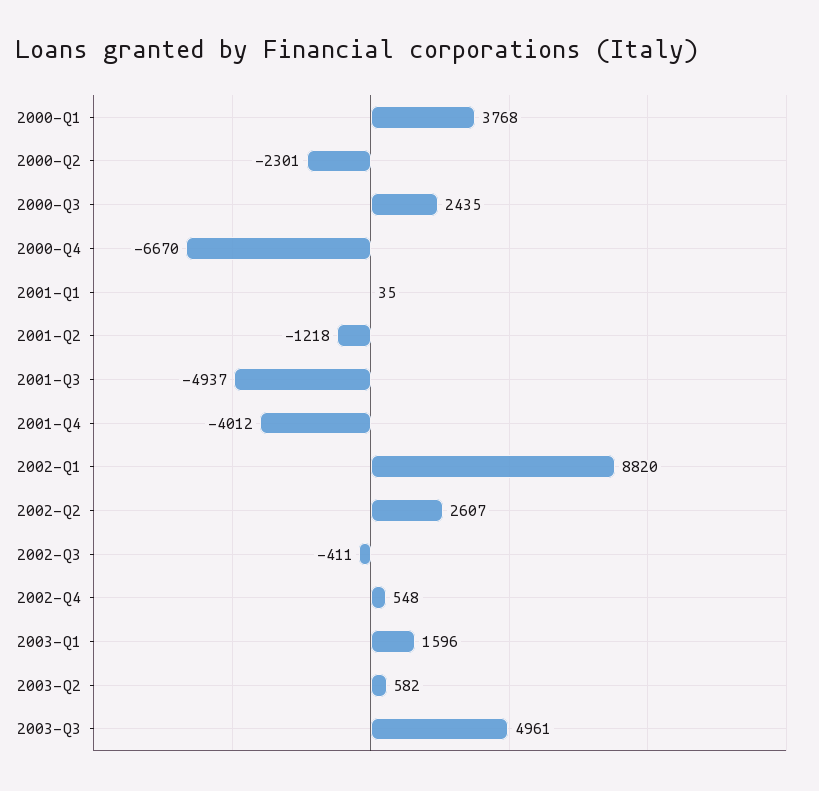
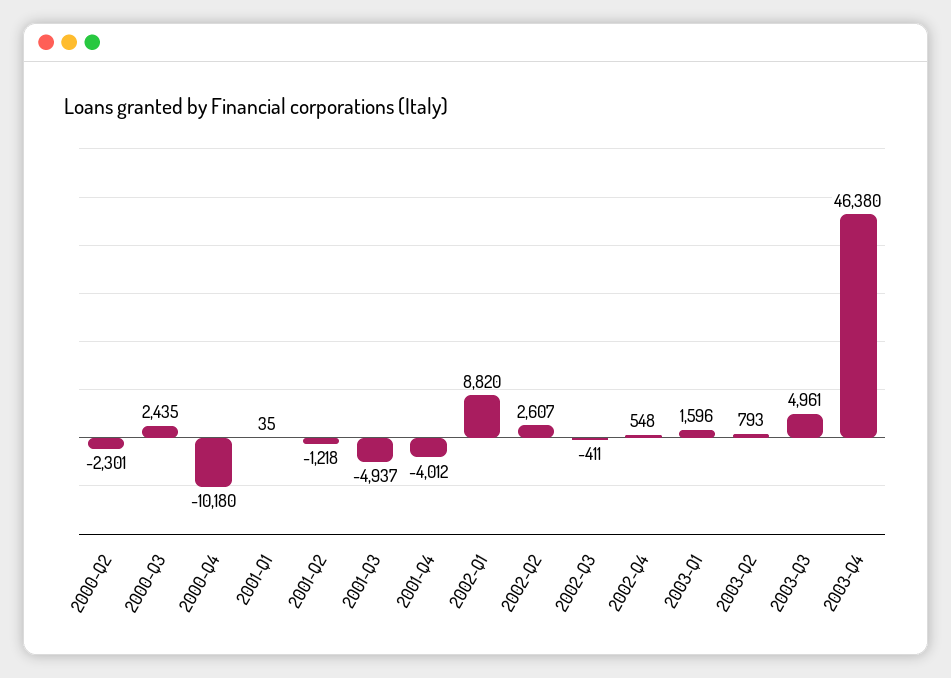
2000-Q1: 3768 -> none
2000-Q4: -6670 -> -10180
2003-Q2: 582 -> 793
2003-Q4: none -> 46380

